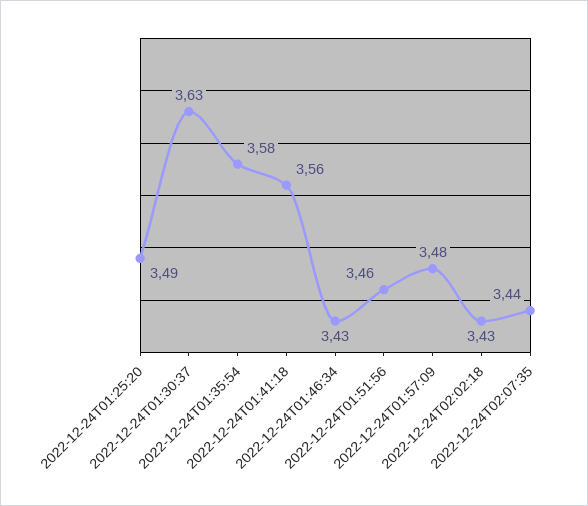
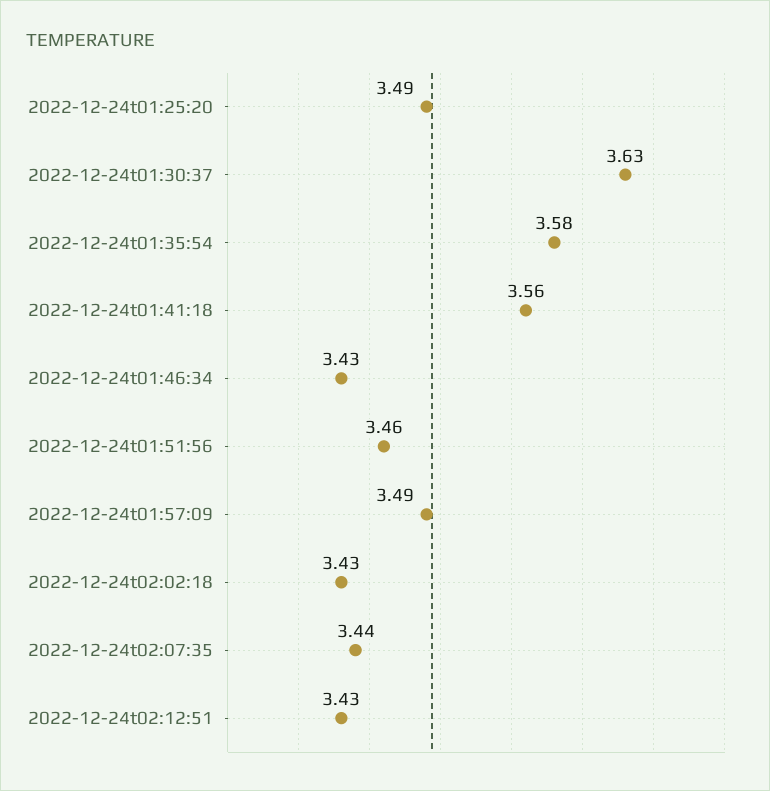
2022-12-24T01:57:09: 3.48 -> 3.49
2022-12-24t02:12:51: none -> 3.43

